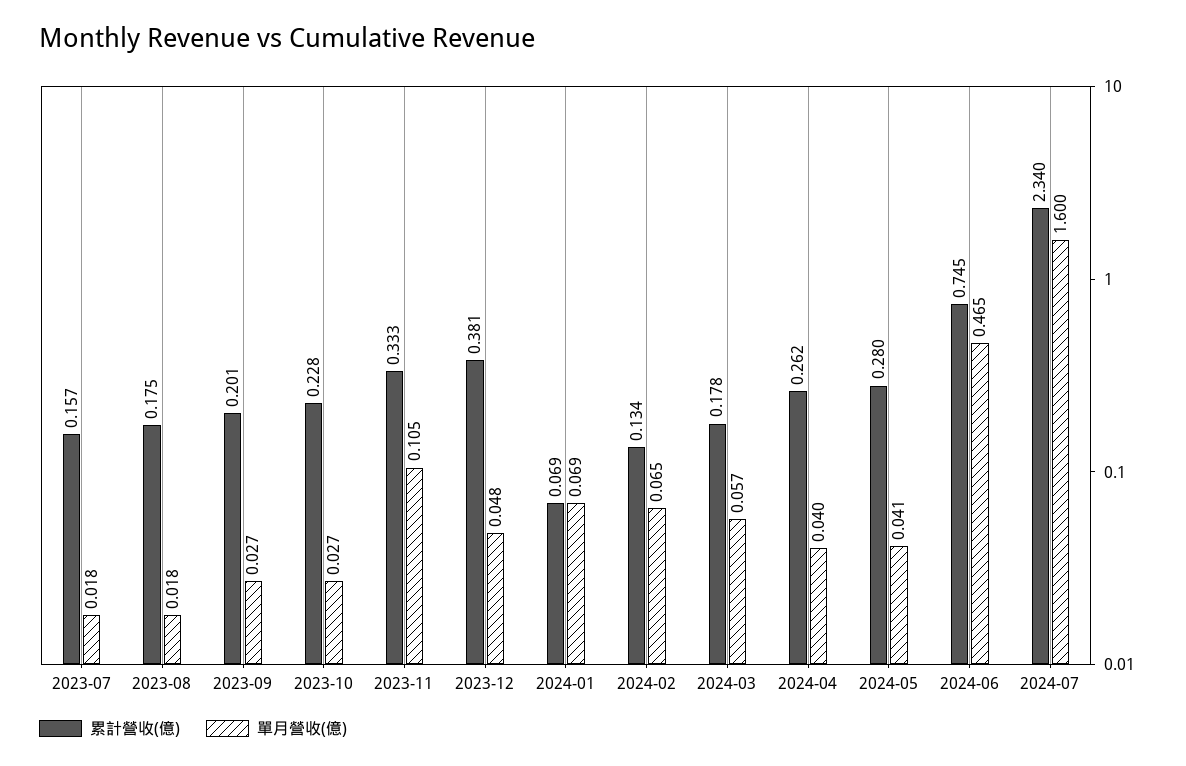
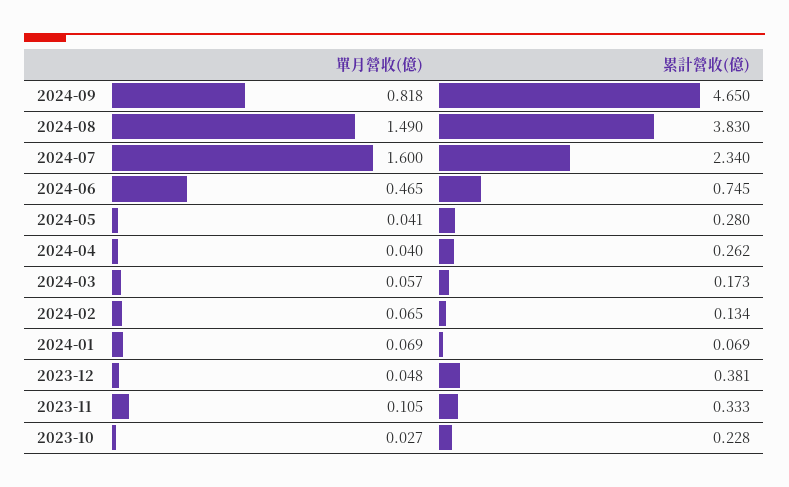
累計營收(億), 2023-07: 0.157 -> none
單月營收(億), 2023-07: 0.018 -> none
累計營收(億), 2023-08: 0.175 -> none
單月營收(億), 2023-08: 0.018 -> none
累計營收(億), 2023-09: 0.201 -> none
單月營收(億), 2023-09: 0.027 -> none
累計營收(億), 2024-03: 0.178 -> 0.173
單月營收(億), 2024-09: none -> 0.818
累計營收(億), 2024-09: none -> 4.65
單月營收(億), 2024-08: none -> 1.49
累計營收(億), 2024-08: none -> 3.83

